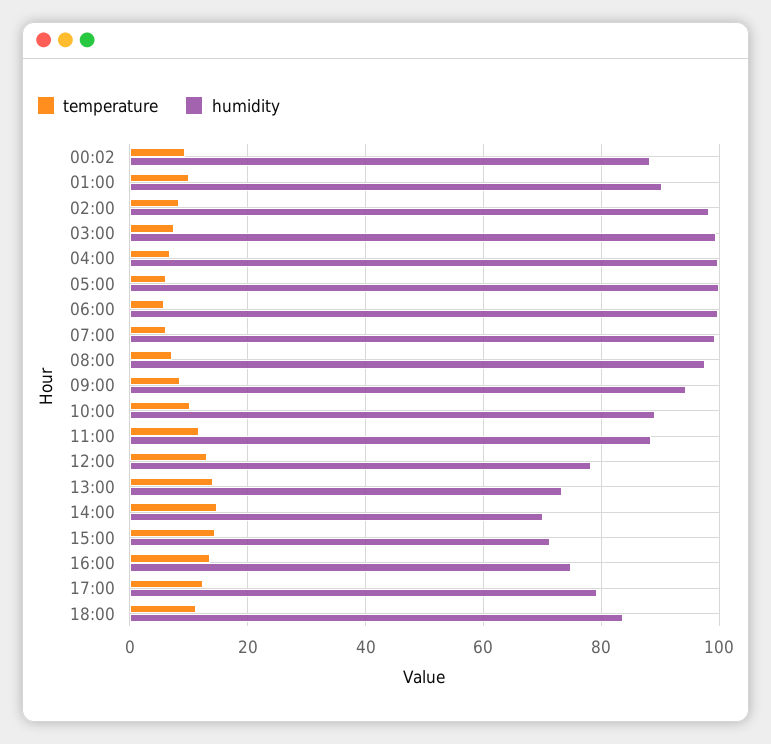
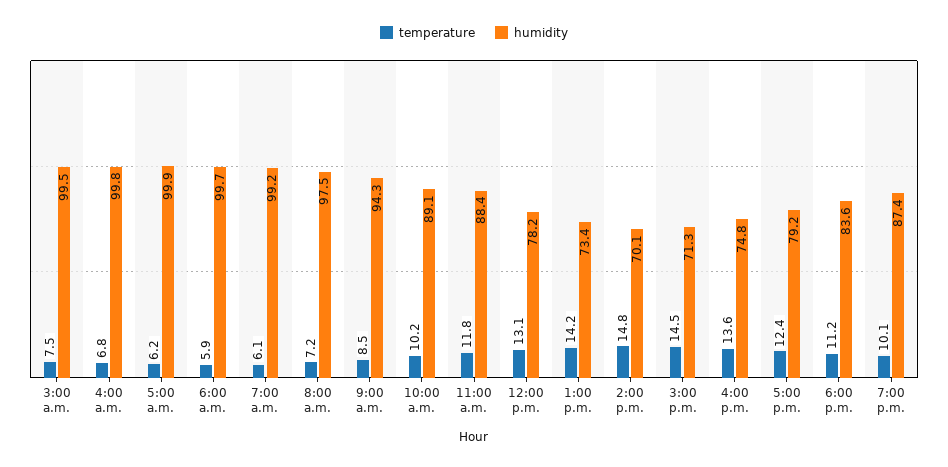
temperature, 00:02: 10 -> none
humidity, 00:02: 88 -> none
temperature, 01:00: 10 -> none
humidity, 01:00: 90 -> none
temperature, 02:00: 8 -> none
humidity, 02:00: 98 -> none
temperature, 7:00 p.m.: none -> 10.1
humidity, 7:00 p.m.: none -> 87.4

